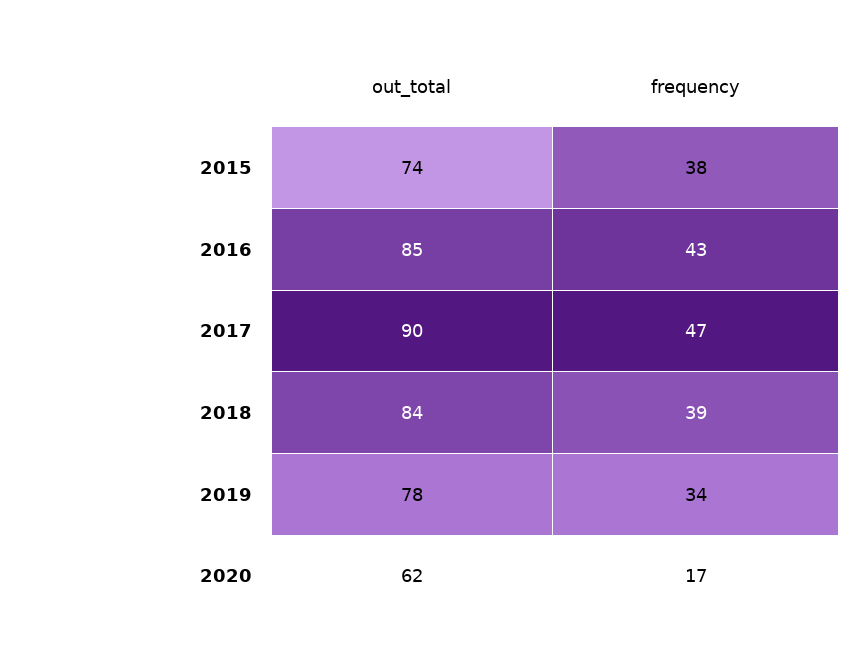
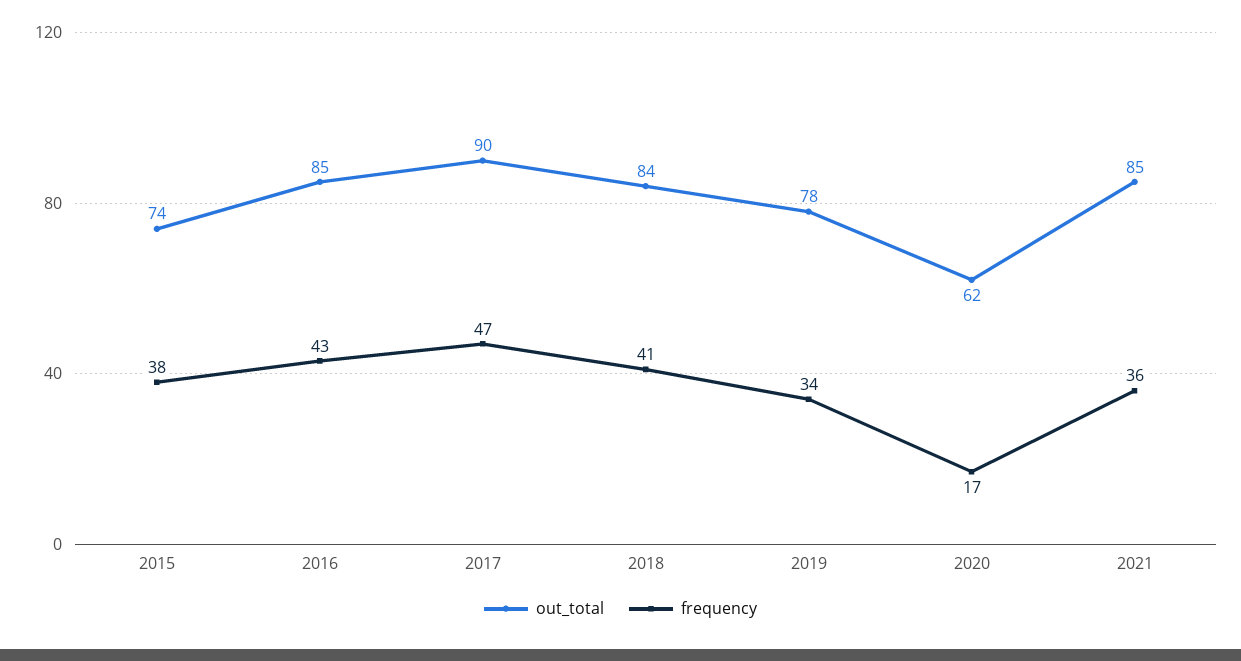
frequency, 2018: 39 -> 41
out_total, 2021: none -> 85
frequency, 2021: none -> 36

